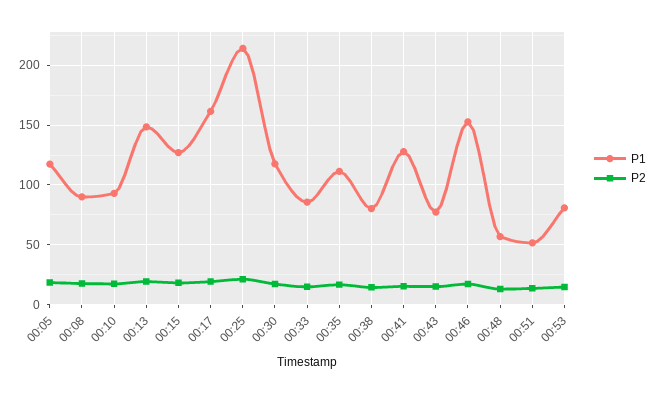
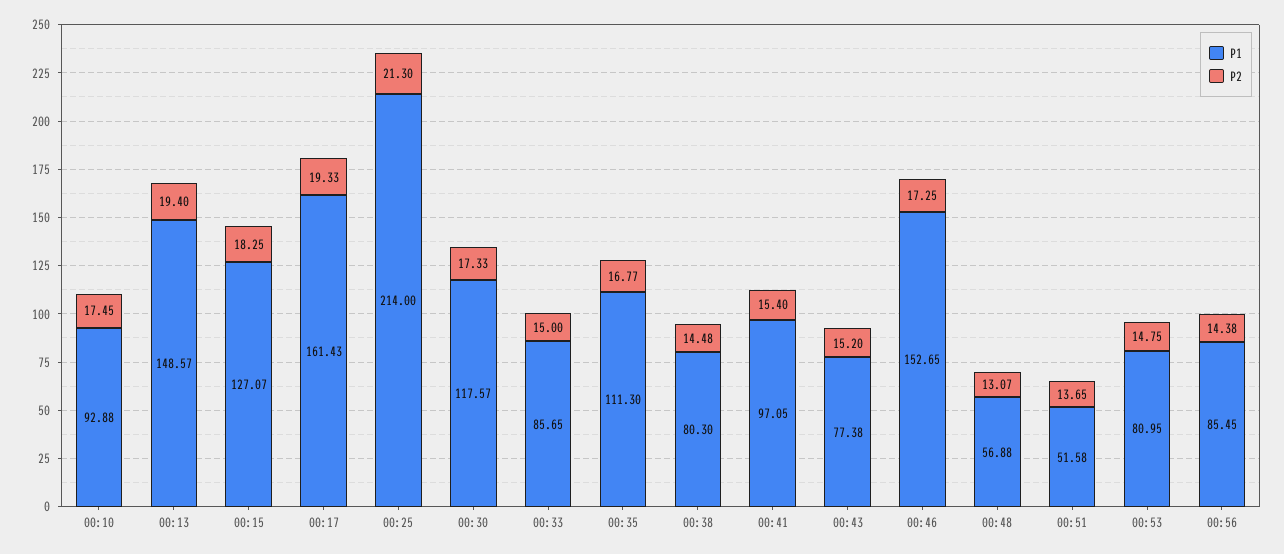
P1, 00:05: 120 -> none
P2, 00:05: 20 -> none
P1, 00:08: 90 -> none
P2, 00:08: 20 -> none
P1, 00:41: 130 -> 97.05
P1, 00:56: none -> 85.45
P2, 00:56: none -> 14.38

